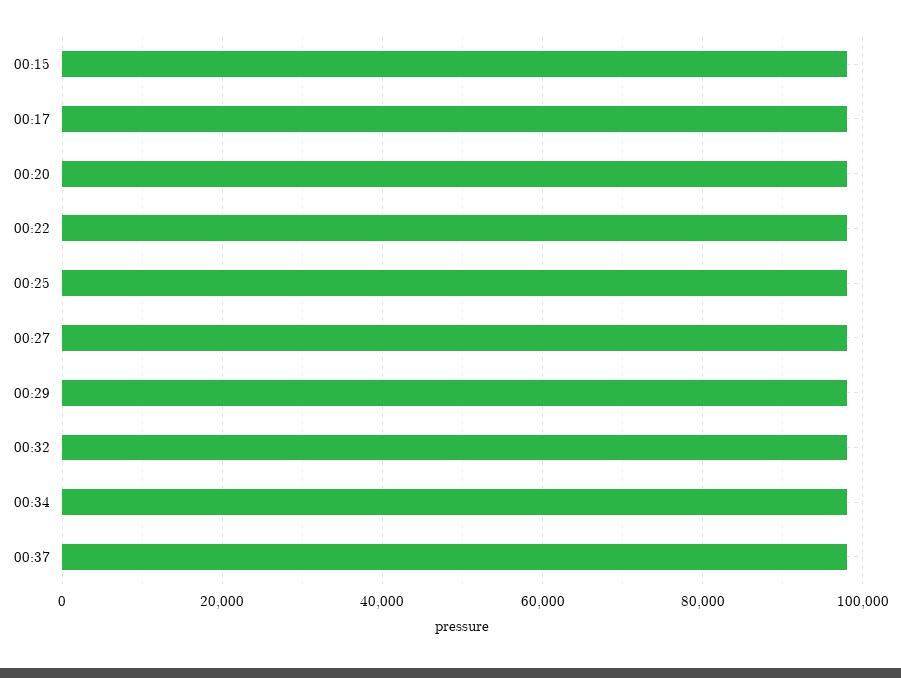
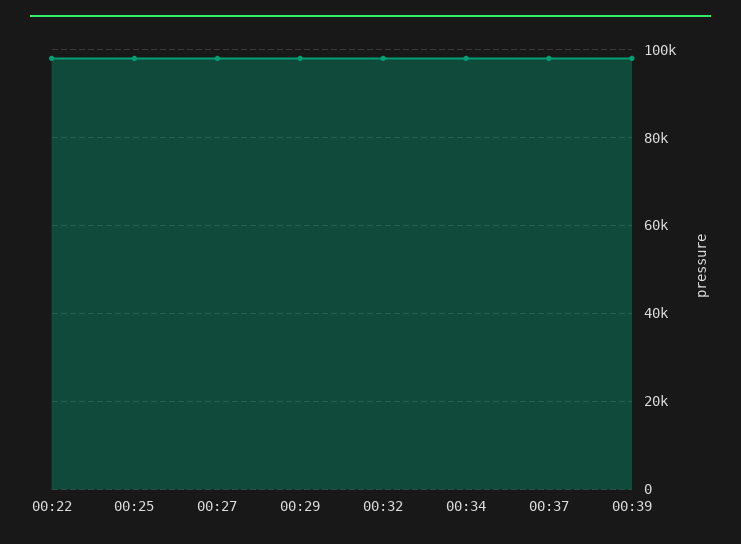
00:15: 98000 -> none
00:17: 98000 -> none
00:20: 98000 -> none
00:39: none -> 98000

